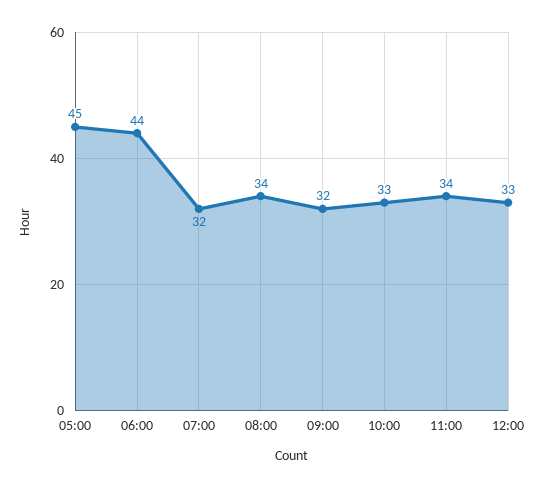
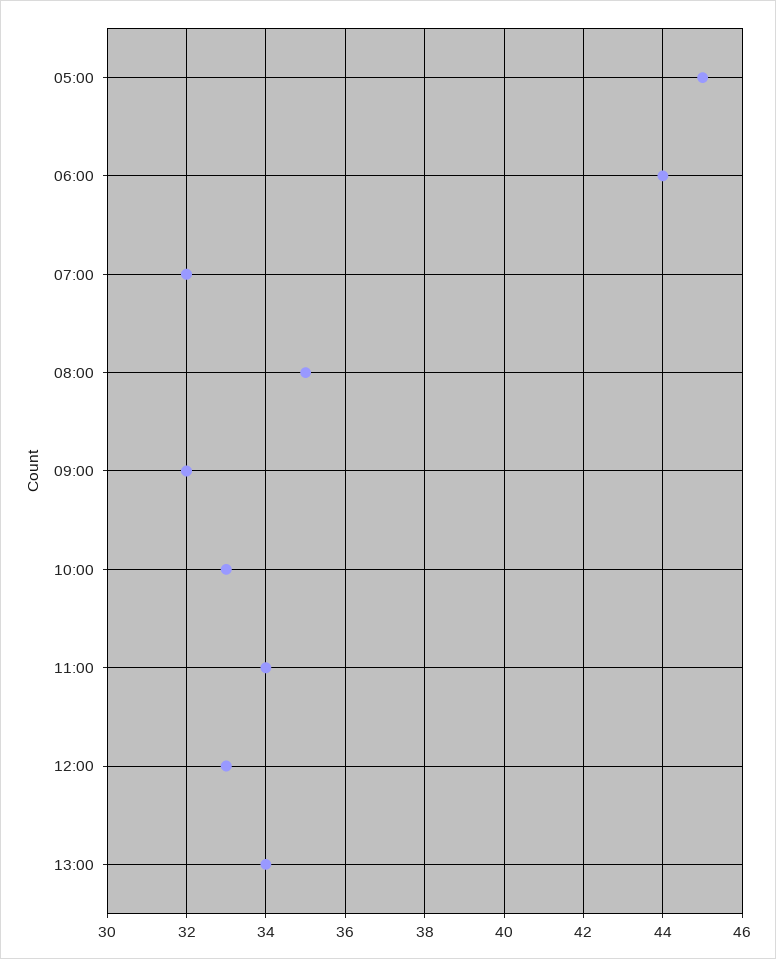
08:00: 34 -> 35
13:00: none -> 34

